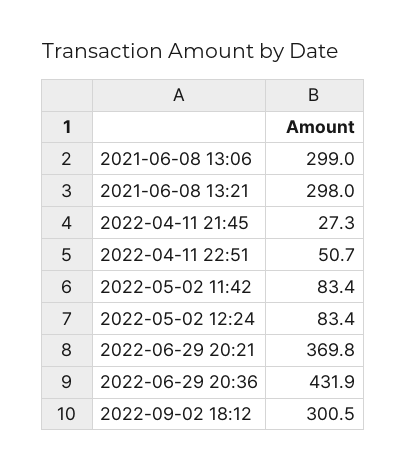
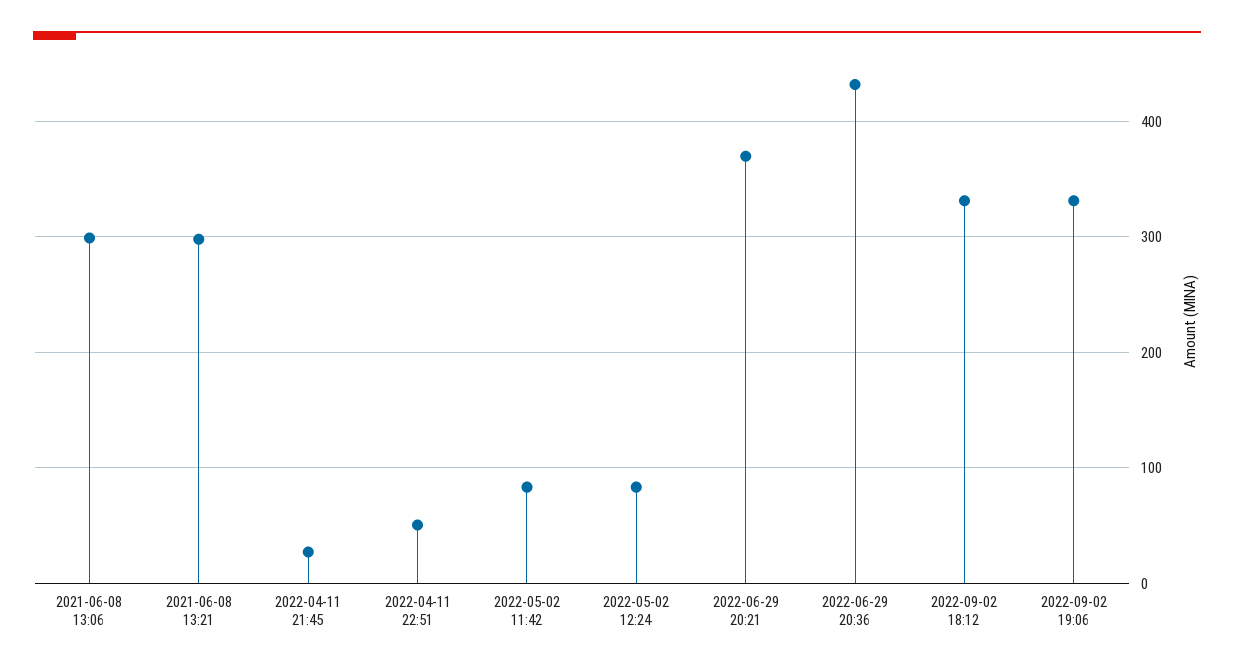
2022-09-02 18:12: 300.5 -> 330
2022-09-02 19:06: none -> 330

